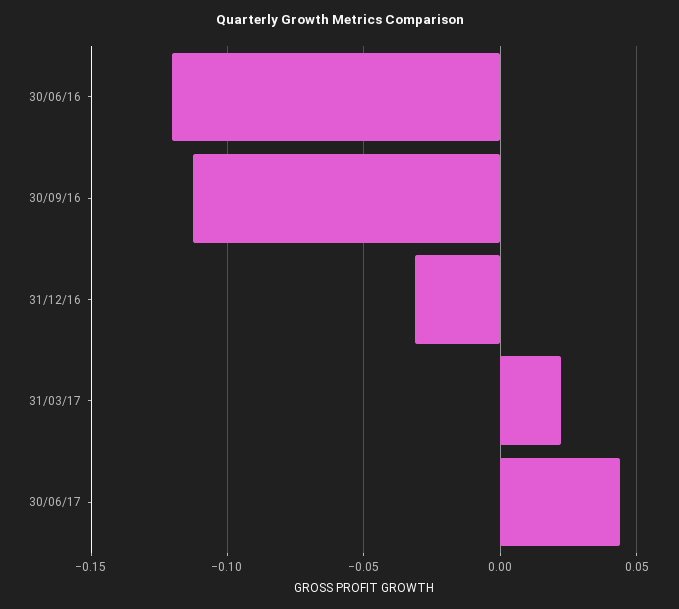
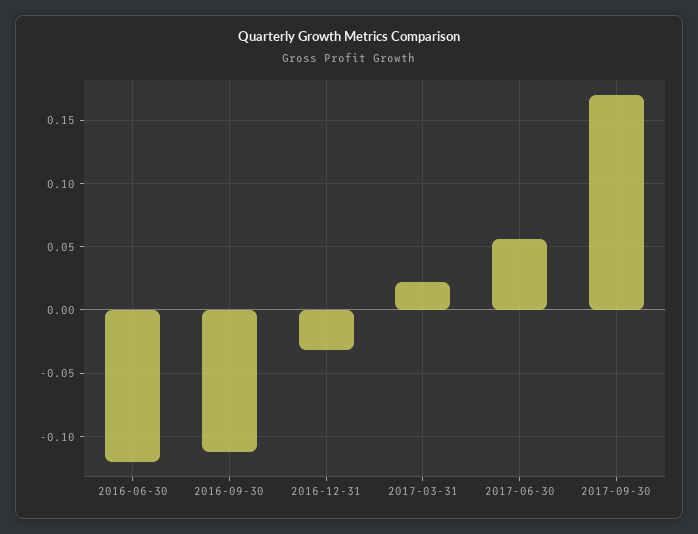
30/06/17: 0.045 -> 0.055
2017-09-30: none -> 0.17

